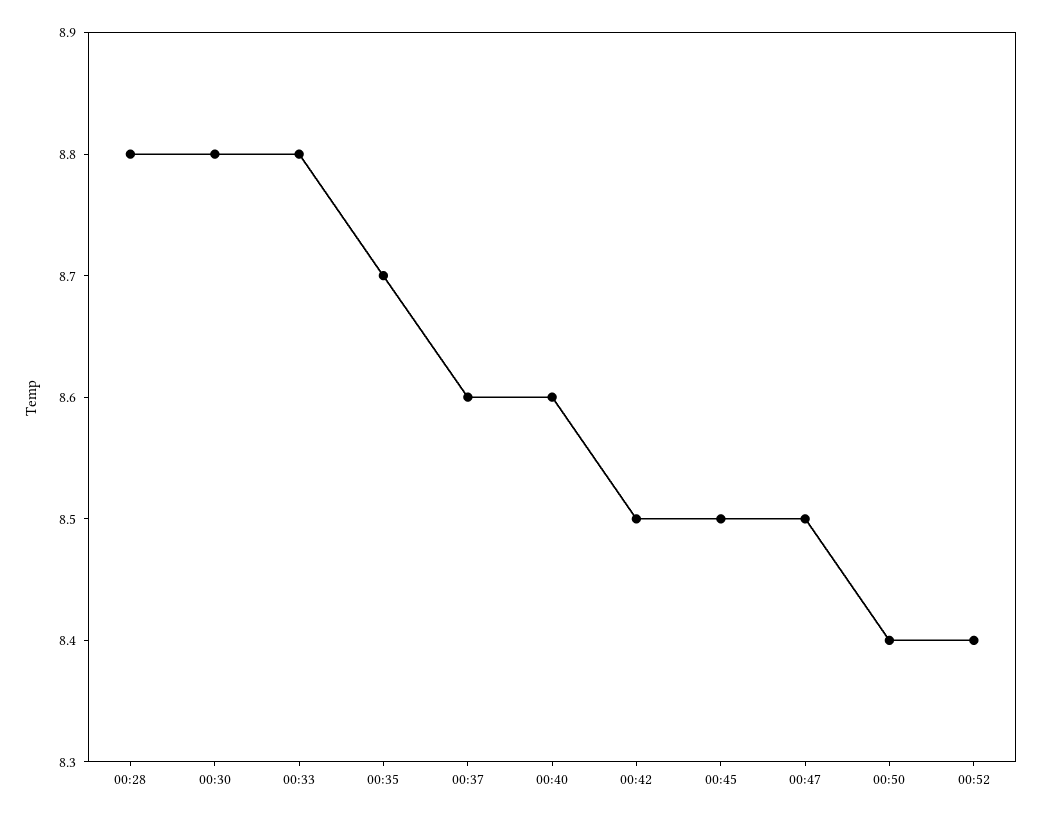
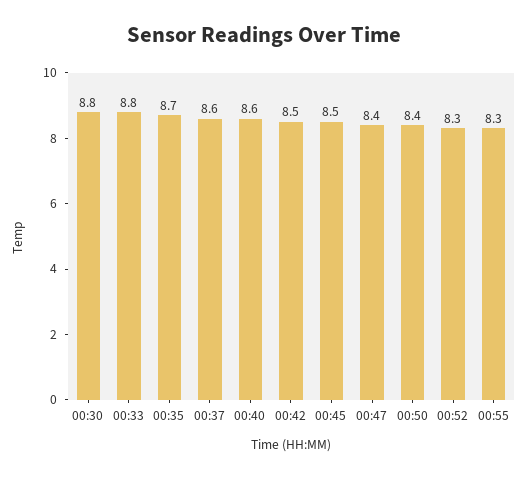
00:28: 8.8 -> none
00:47: 8.5 -> 8.4
00:52: 8.4 -> 8.3
00:55: none -> 8.3

